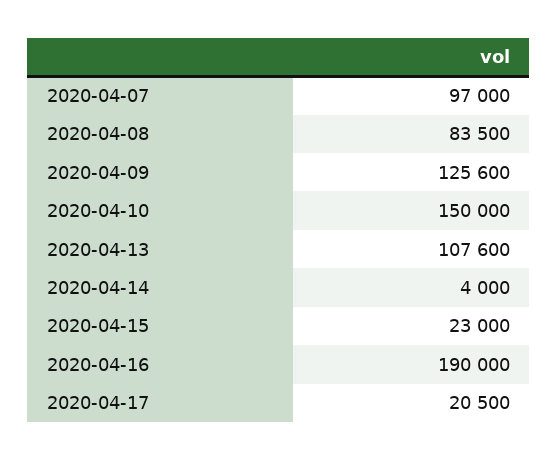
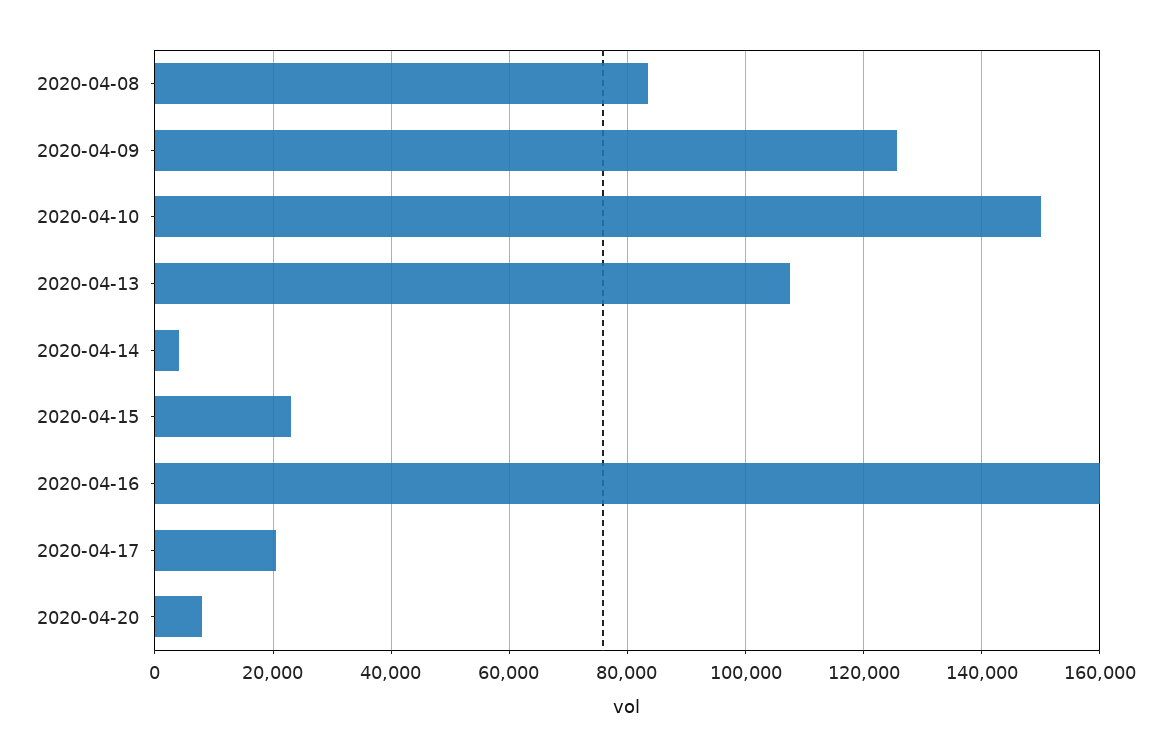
2020-04-07: 97000 -> none
2020-04-16: 190000 -> 160000
2020-04-20: none -> 8000

